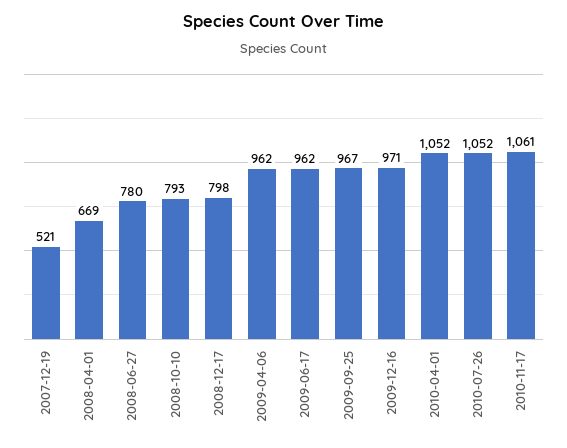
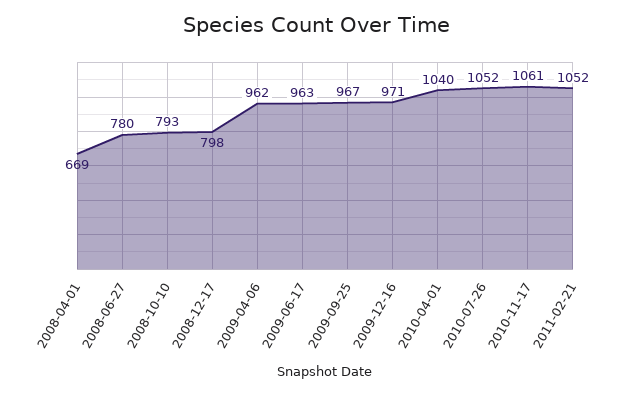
2007-12-19: 521 -> none
2009-06-17: 962 -> 963
2010-04-01: 1052 -> 1040
2011-02-21: none -> 1052

